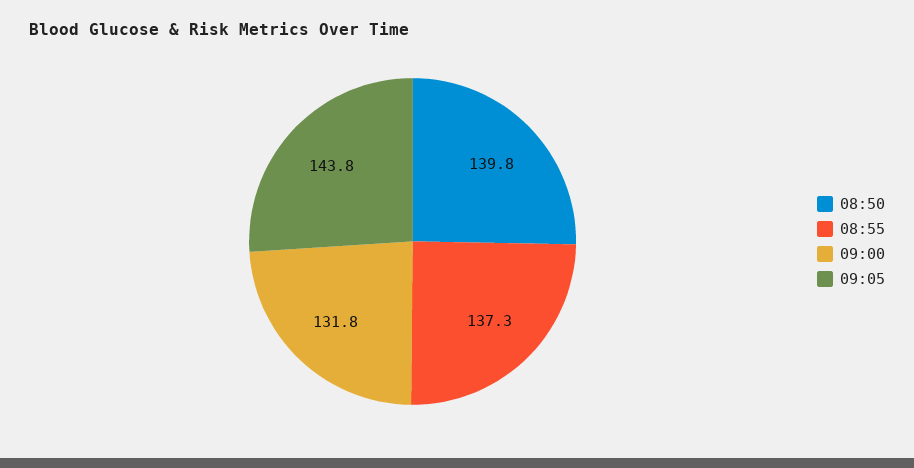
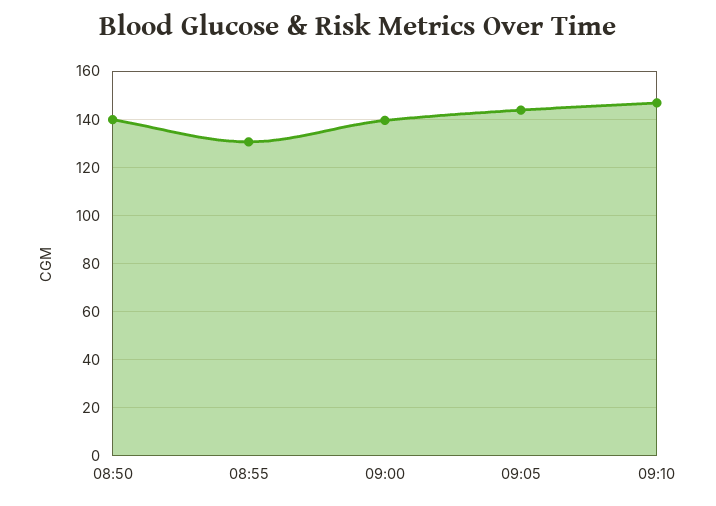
08:55: 137.3 -> 130
09:00: 131.8 -> 140
09:10: none -> 147.5

